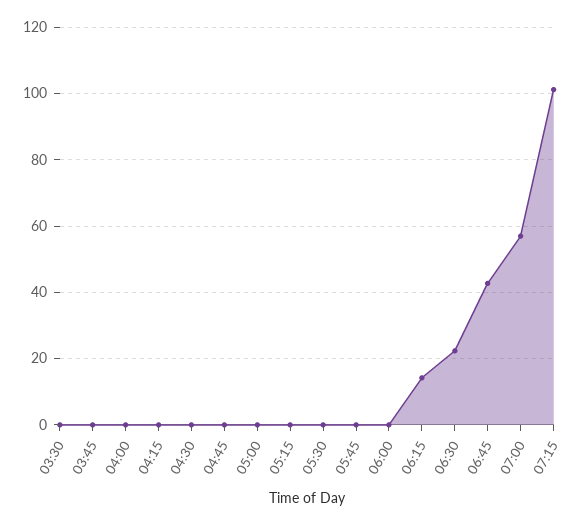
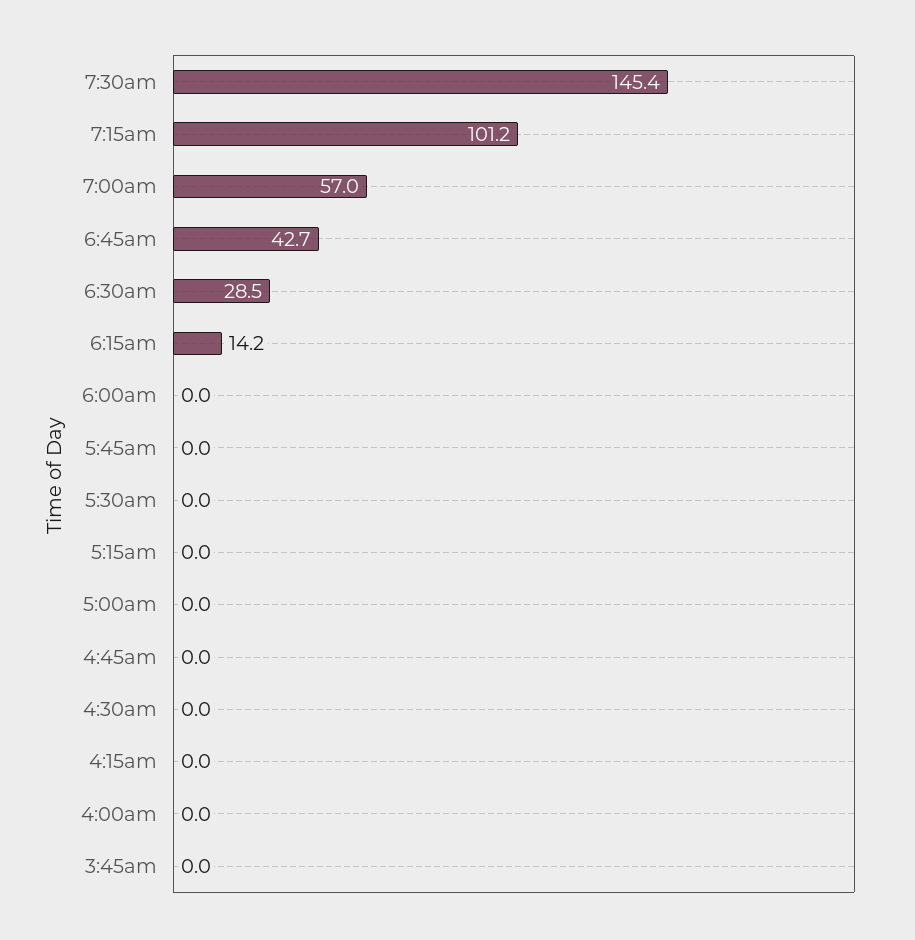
03:30: 0 -> none
06:30: 22 -> 28.5
7:30am: none -> 145.4

